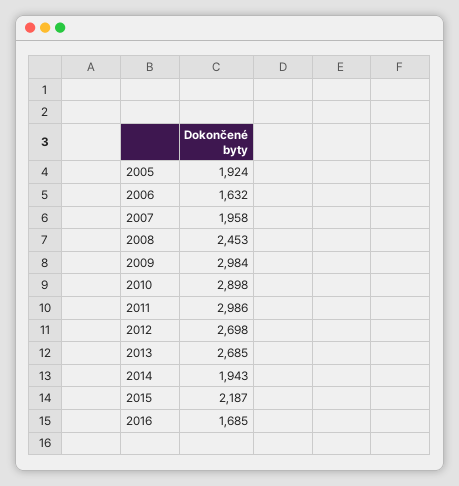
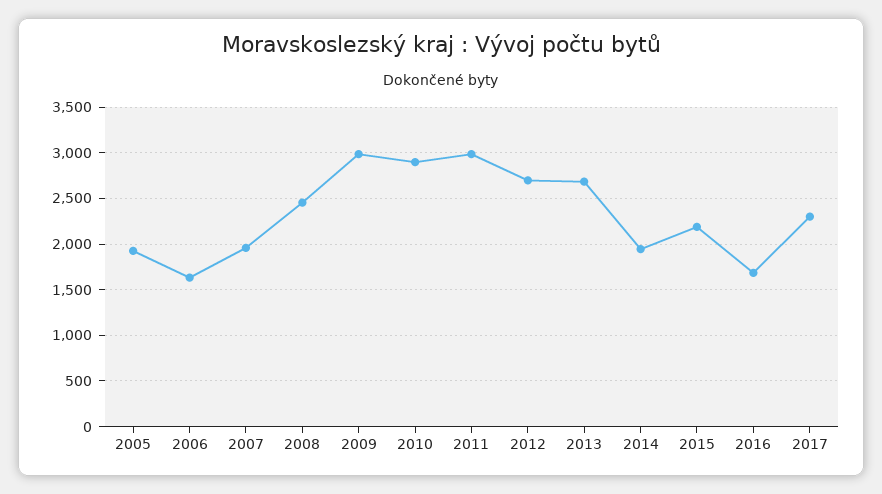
2017: none -> 2300

